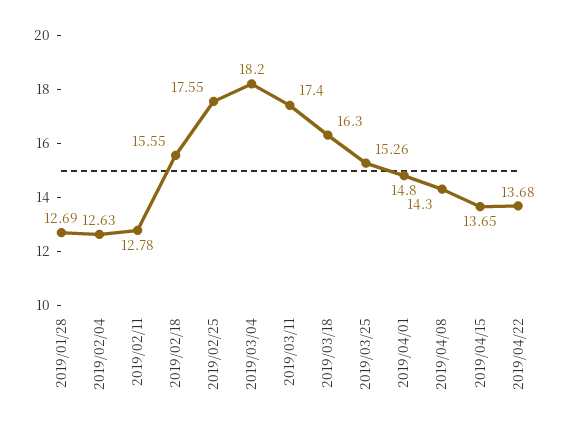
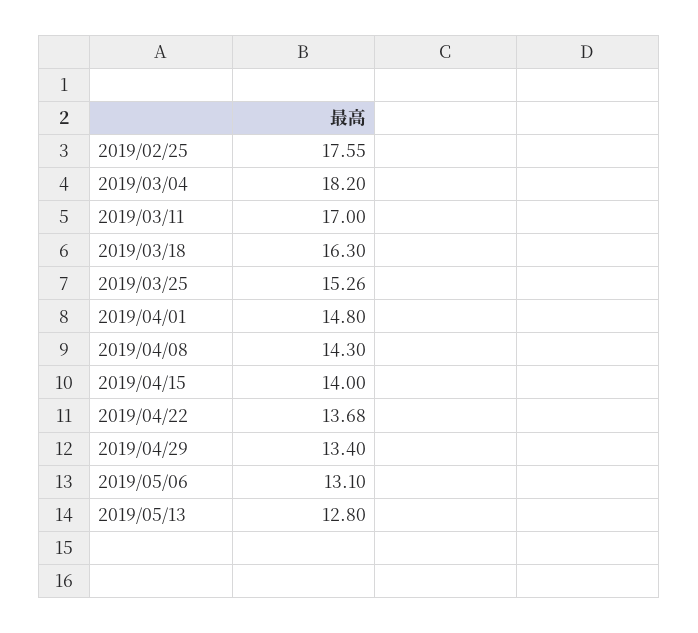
2019/01/28: 12.69 -> none
2019/02/04: 12.63 -> none
2019/02/11: 12.78 -> none
2019/02/18: 15.55 -> none
2019/03/11: 17.4 -> 17
2019/04/15: 13.65 -> 14
2019/04/29: none -> 13.4
2019/05/06: none -> 13.1
2019/05/13: none -> 12.8

